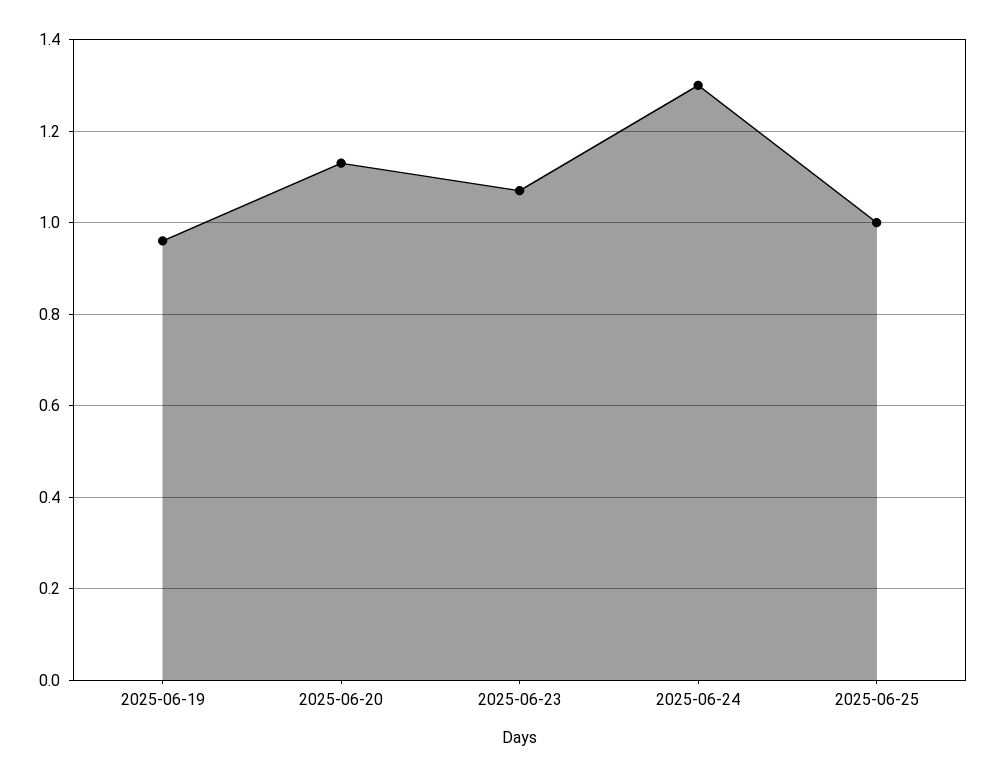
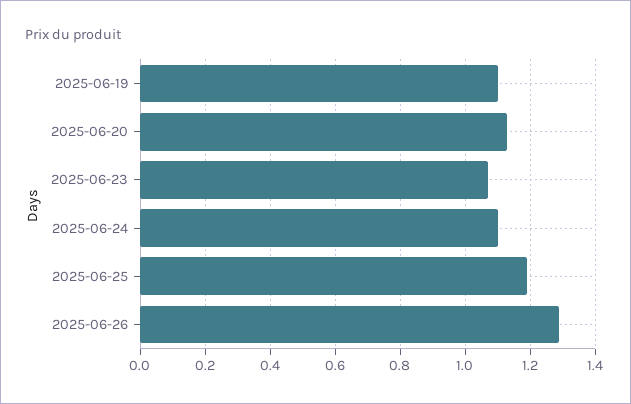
2025-06-19: 0.95 -> 1.1
2025-06-24: 1.3 -> 1.1
2025-06-25: 1 -> 1.2
2025-06-26: none -> 1.3

